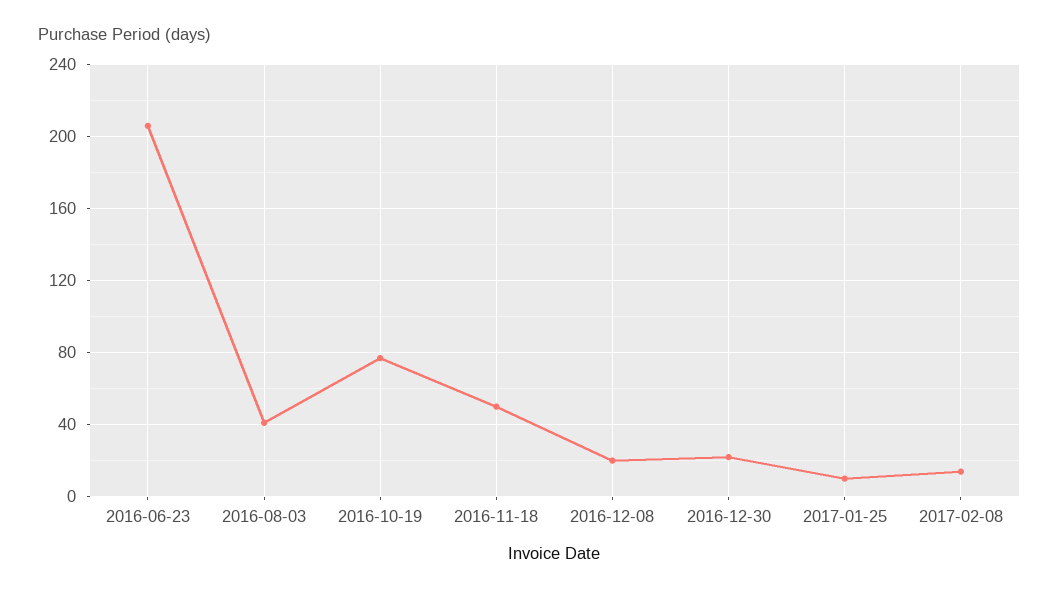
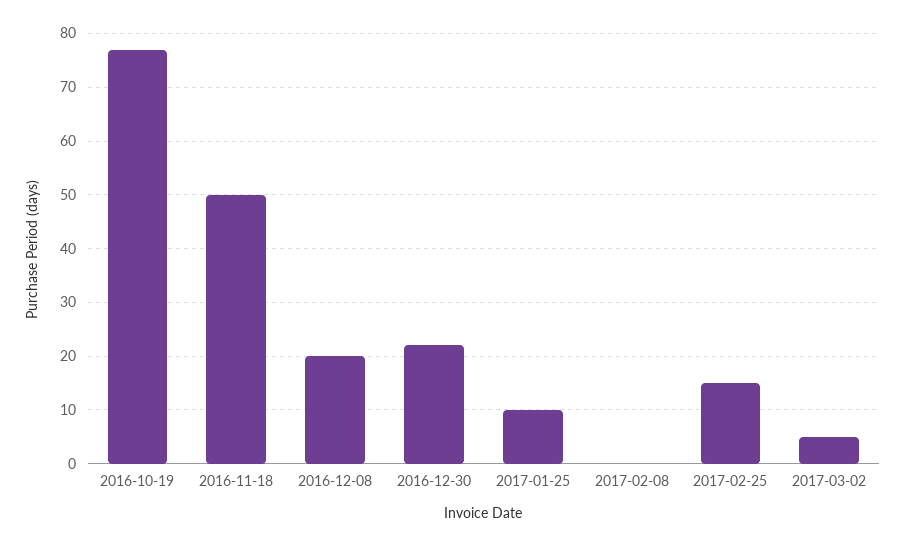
2016-06-23: 205 -> none
2016-08-03: 40 -> none
2017-02-08: 15 -> 0
2017-02-25: none -> 15
2017-03-02: none -> 5

